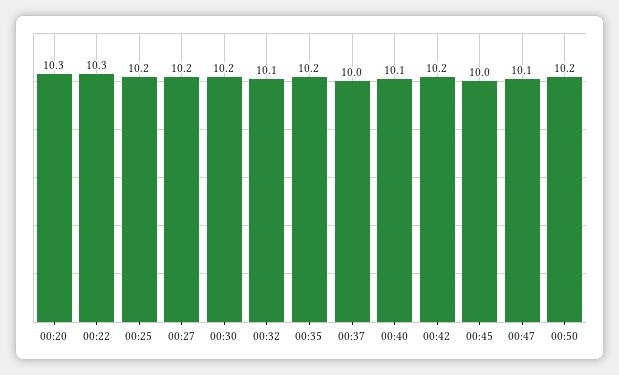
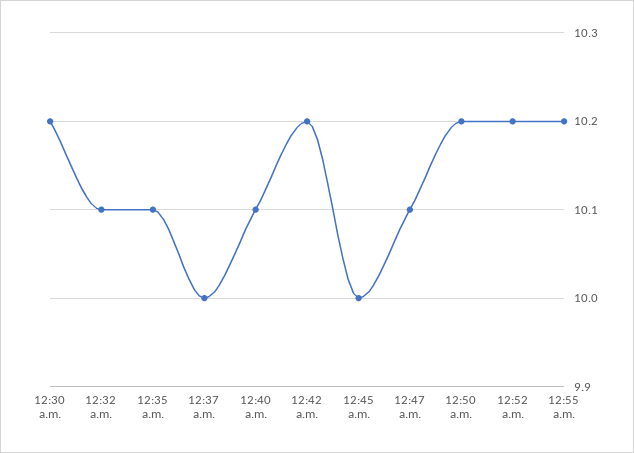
00:20: 10.3 -> none
00:22: 10.3 -> none
00:25: 10.2 -> none
00:27: 10.2 -> none
00:35: 10.2 -> 10.1
12:52 a.m.: none -> 10.2
12:55 a.m.: none -> 10.2

